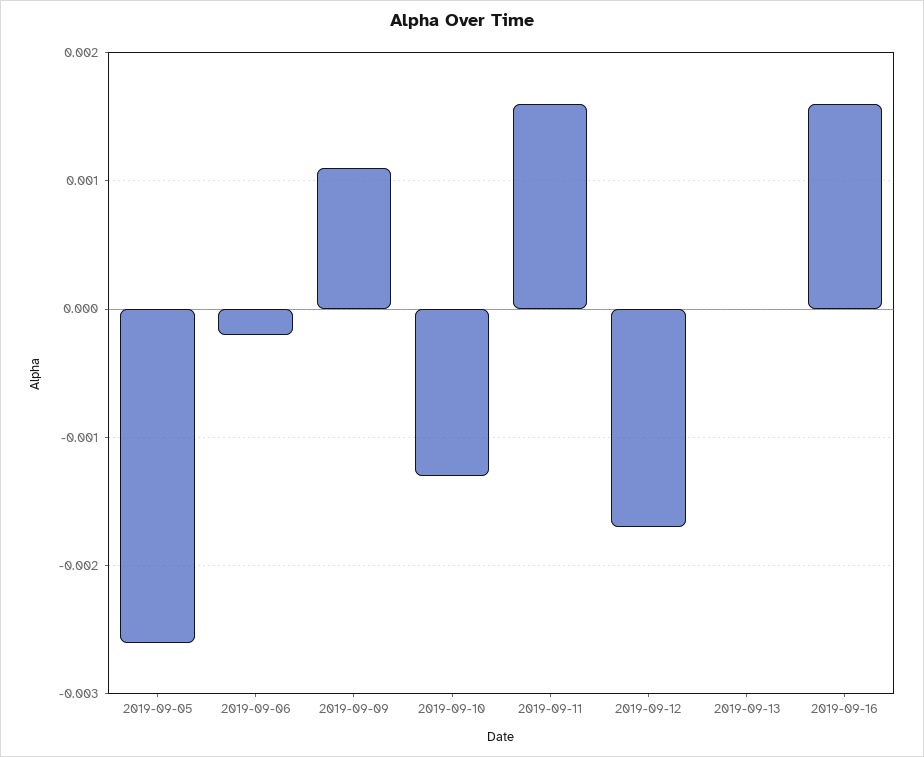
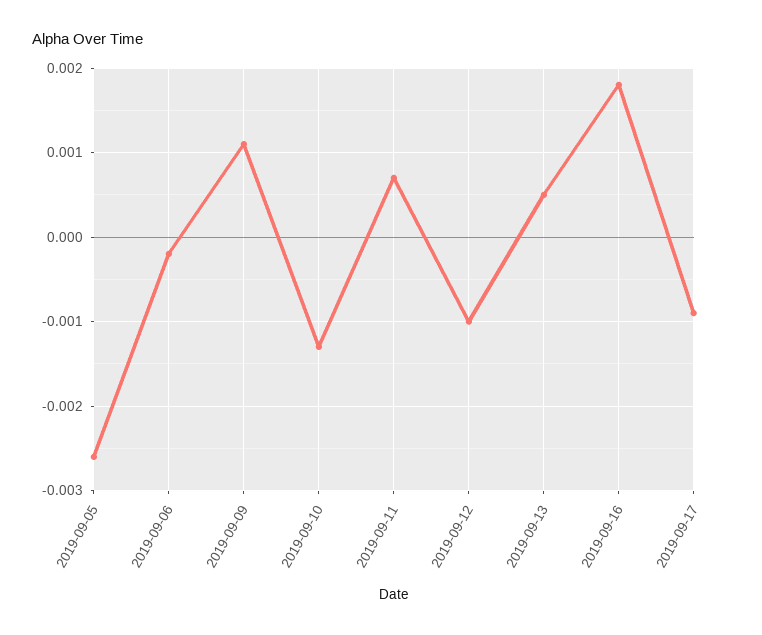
2019-09-11: 0.0016 -> 0.0007
2019-09-12: -0.0017 -> -0.001
2019-09-13: 0 -> 0.0005
2019-09-16: 0.0016 -> 0.0018
2019-09-17: none -> -0.0009

